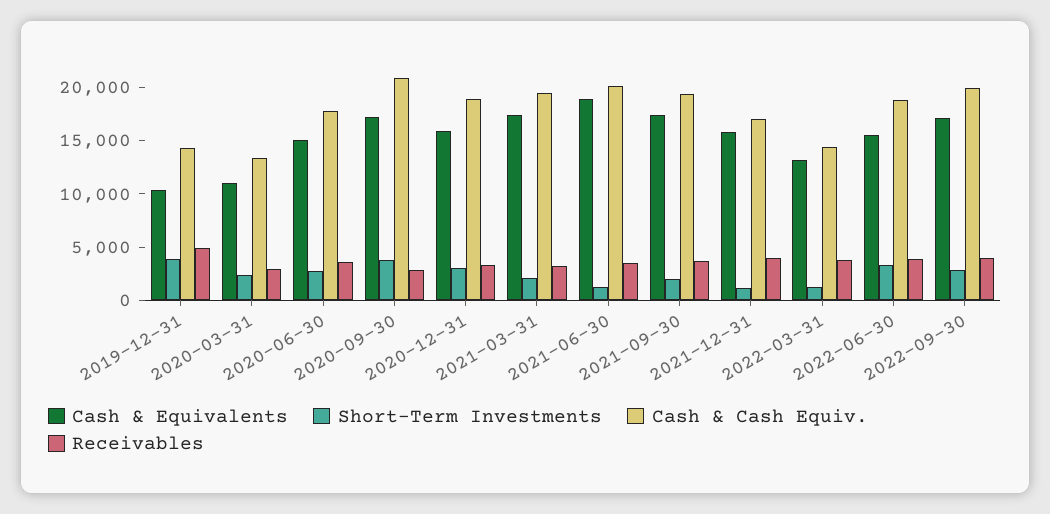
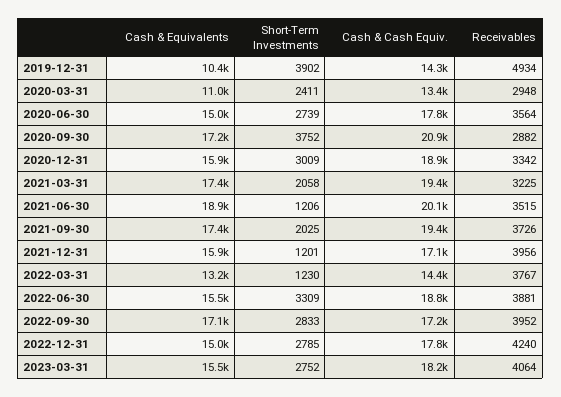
Cash & Cash Equiv., 2022-09-30: 20000 -> 17200
Cash & Equivalents, 2022-12-31: none -> 15000
Short-Term Investments, 2022-12-31: none -> 2785
Cash & Cash Equiv., 2022-12-31: none -> 17800
Receivables, 2022-12-31: none -> 4240
Cash & Equivalents, 2023-03-31: none -> 15500
Short-Term Investments, 2023-03-31: none -> 2752
Cash & Cash Equiv., 2023-03-31: none -> 18200
Receivables, 2023-03-31: none -> 4064

